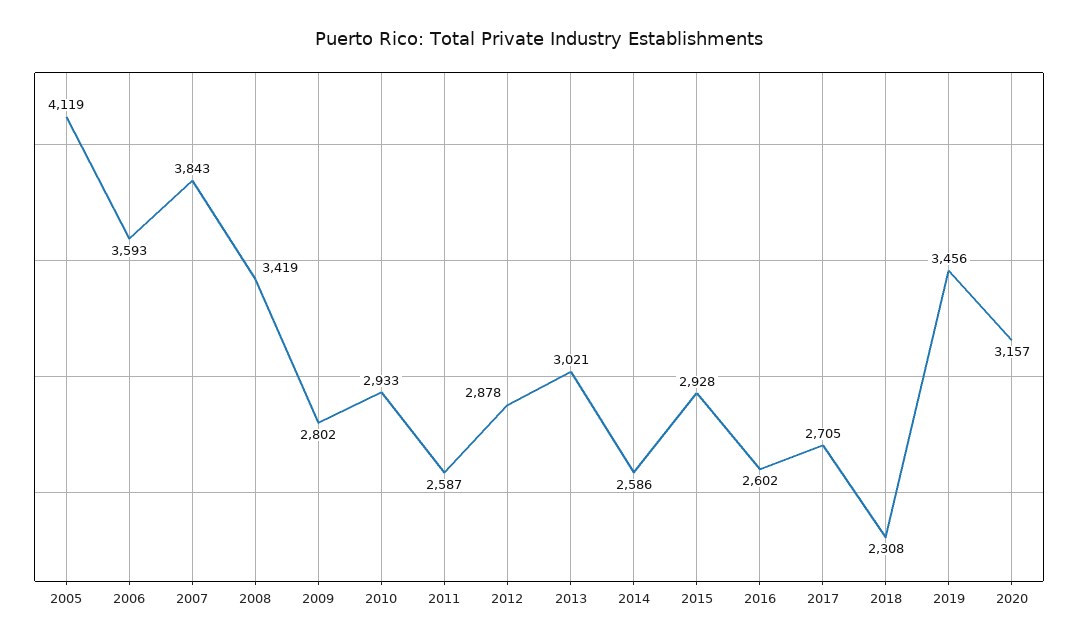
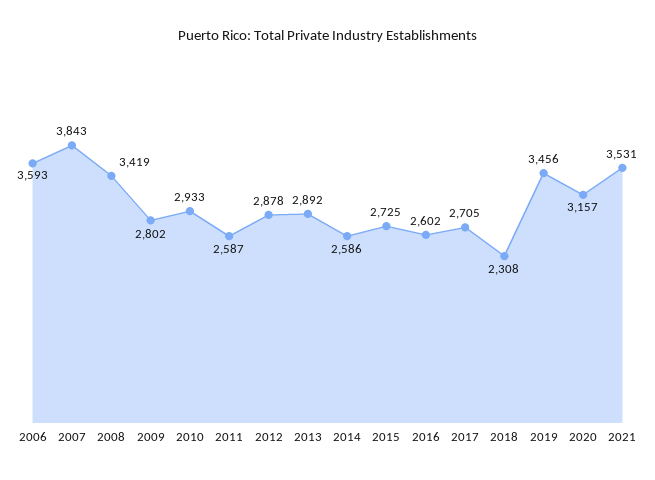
2005: 4119 -> none
2013: 3021 -> 2892
2015: 2928 -> 2725
2021: none -> 3531

